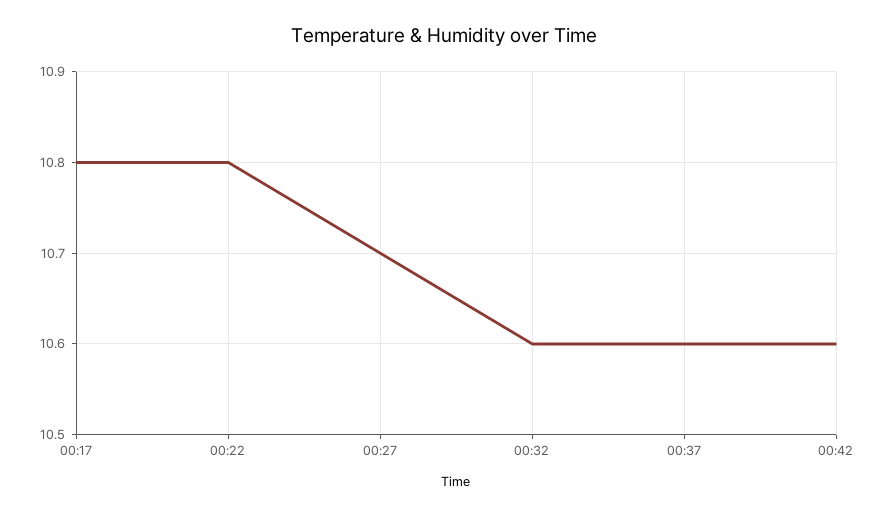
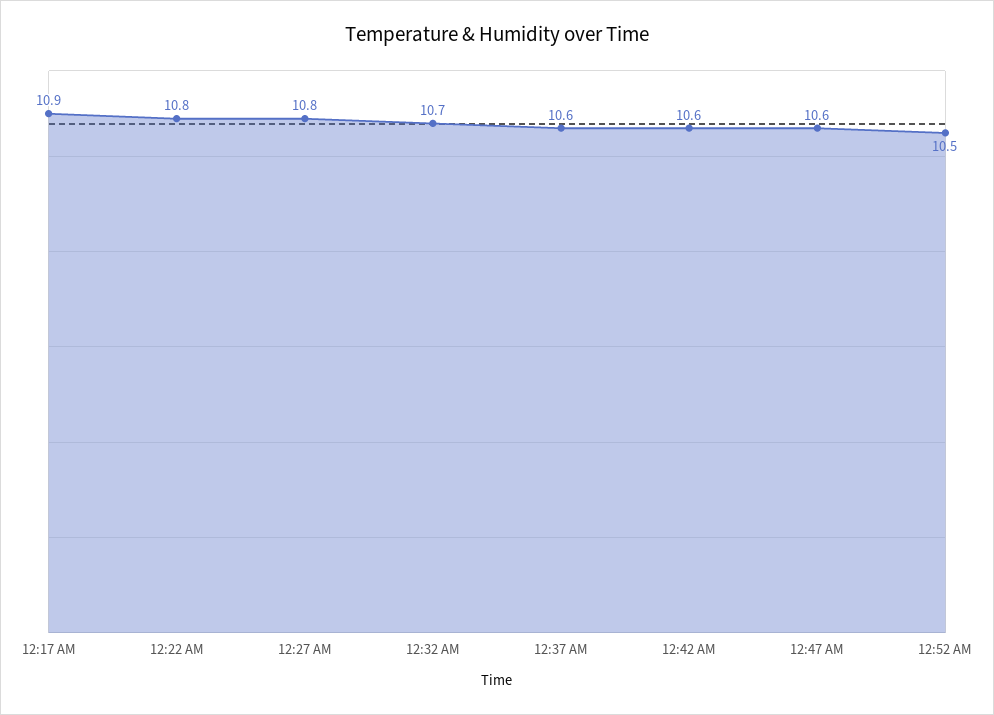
00:17: 10.8 -> 10.9
00:27: 10.7 -> 10.8
00:32: 10.6 -> 10.7
12:47 AM: none -> 10.6
12:52 AM: none -> 10.5

